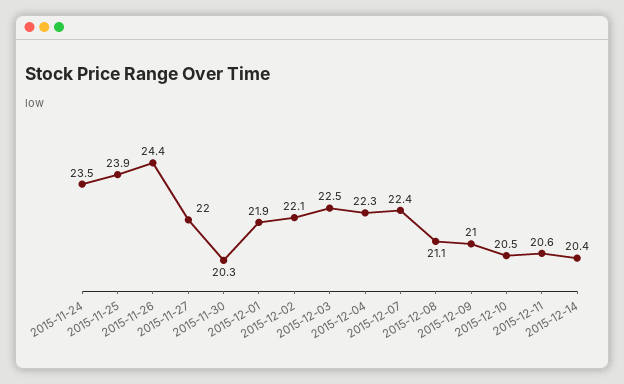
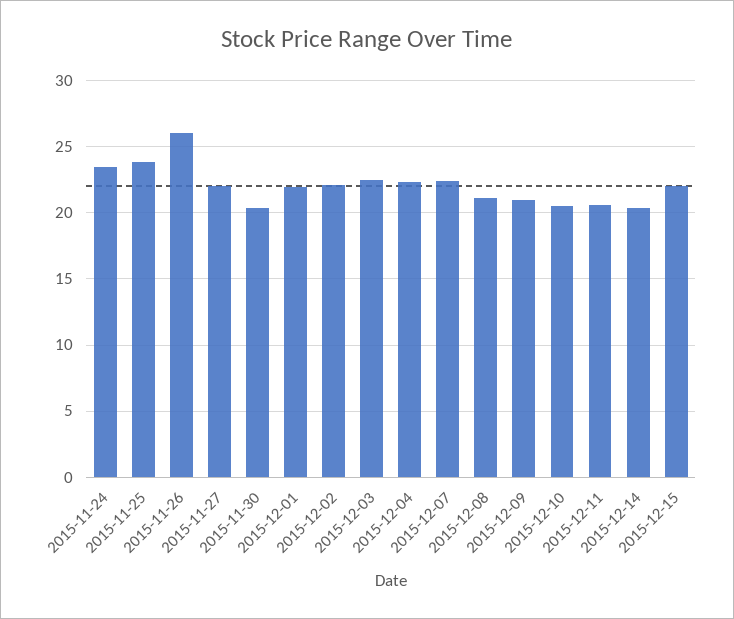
2015-11-26: 24.4 -> 26
2015-12-15: none -> 22

